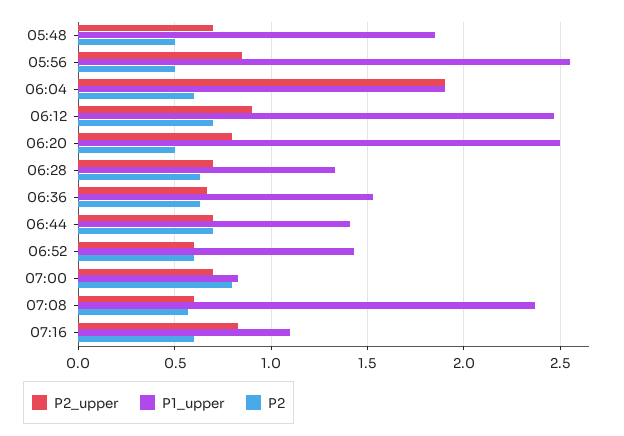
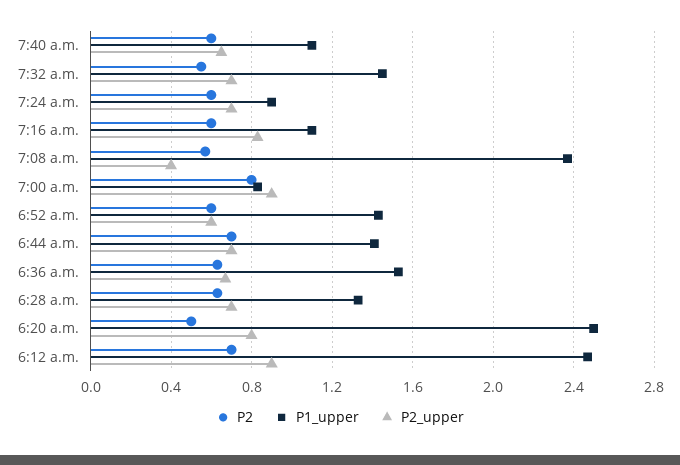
P2_upper, 05:48: 0.7 -> none
P1_upper, 05:48: 1.85 -> none
P2, 05:48: 0.5 -> none
P2_upper, 05:56: 0.85 -> none
P1_upper, 05:56: 2.55 -> none
P2, 05:56: 0.5 -> none
P2_upper, 06:04: 1.9 -> none
P1_upper, 06:04: 1.9 -> none
P2, 06:04: 0.6 -> none
P2_upper, 07:00: 0.7 -> 0.9
P2_upper, 07:08: 0.6 -> 0.4
P2, 7:40 a.m.: none -> 0.6
P1_upper, 7:40 a.m.: none -> 1.1
P2_upper, 7:40 a.m.: none -> 0.65
P2, 7:32 a.m.: none -> 0.55
P1_upper, 7:32 a.m.: none -> 1.45
P2_upper, 7:32 a.m.: none -> 0.7
P2, 7:24 a.m.: none -> 0.6
P1_upper, 7:24 a.m.: none -> 0.9
P2_upper, 7:24 a.m.: none -> 0.7

